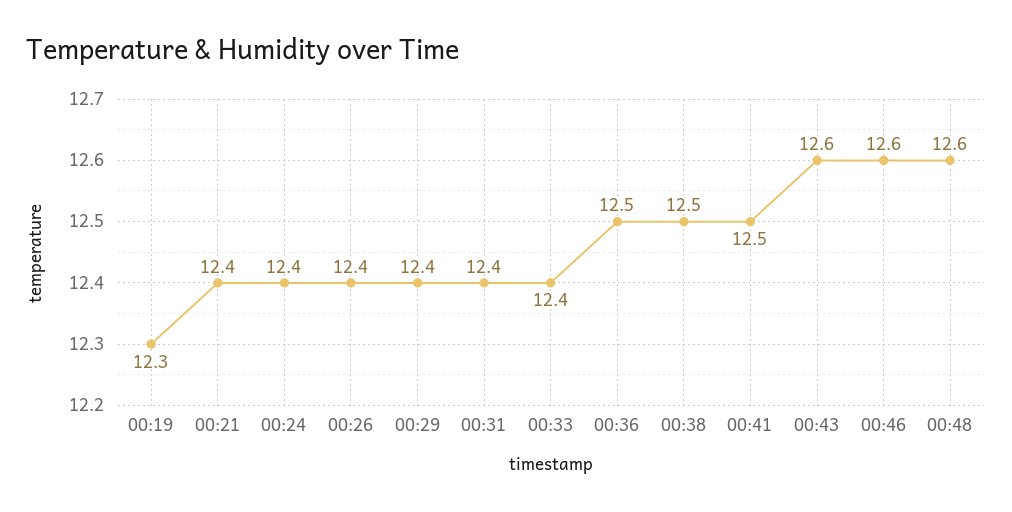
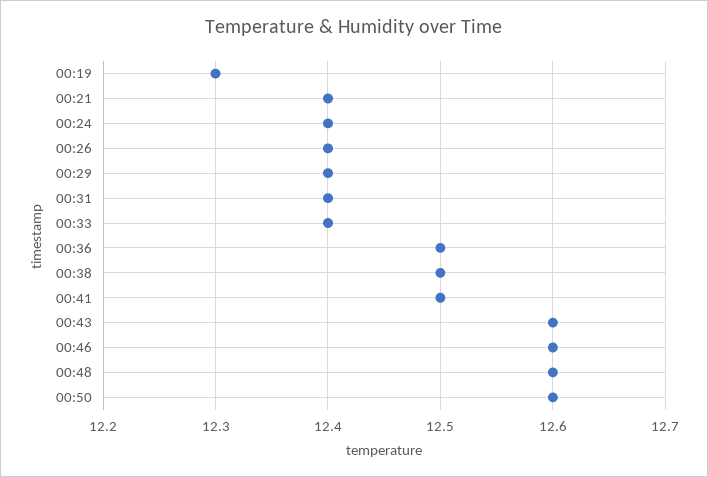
00:50: none -> 12.6

